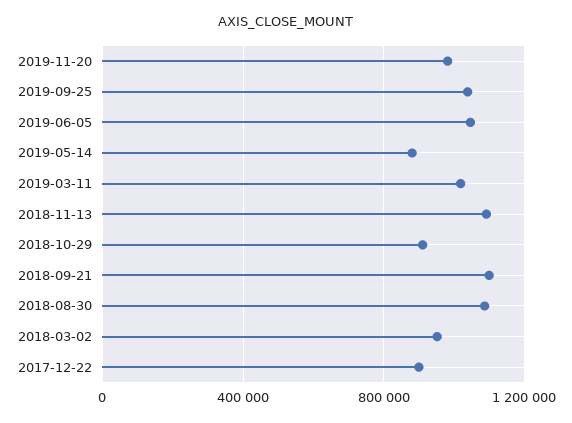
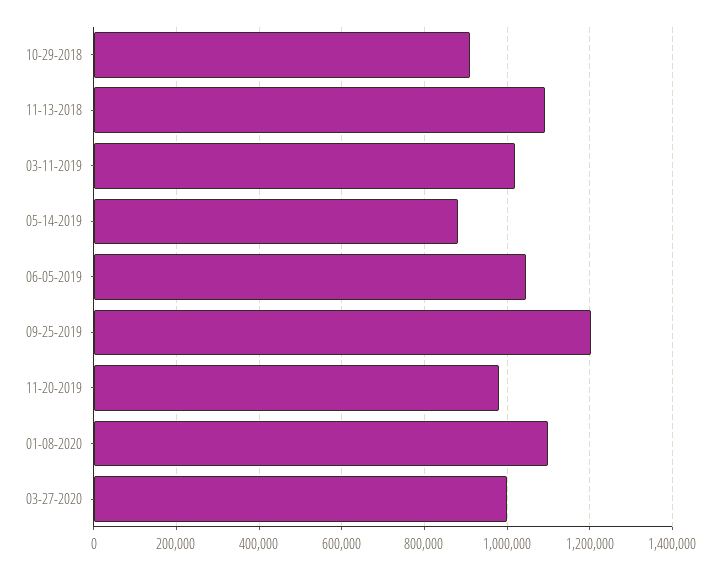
2019-09-25: 1050000 -> 1200000
2018-09-21: 1100000 -> none
2018-08-30: 1100000 -> none
2018-03-02: 950000 -> none
2017-12-22: 900000 -> none
01-08-2020: none -> 1100000
03-27-2020: none -> 1000000

